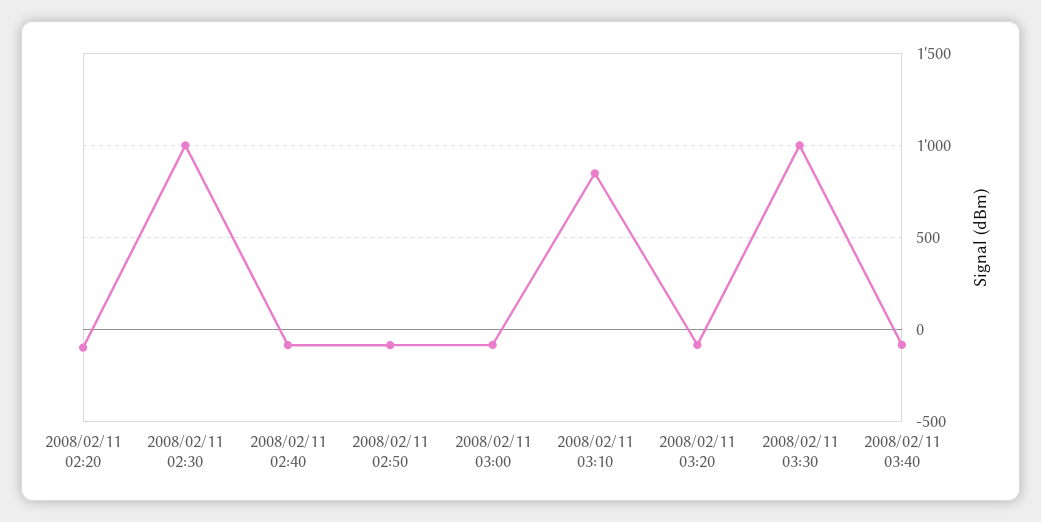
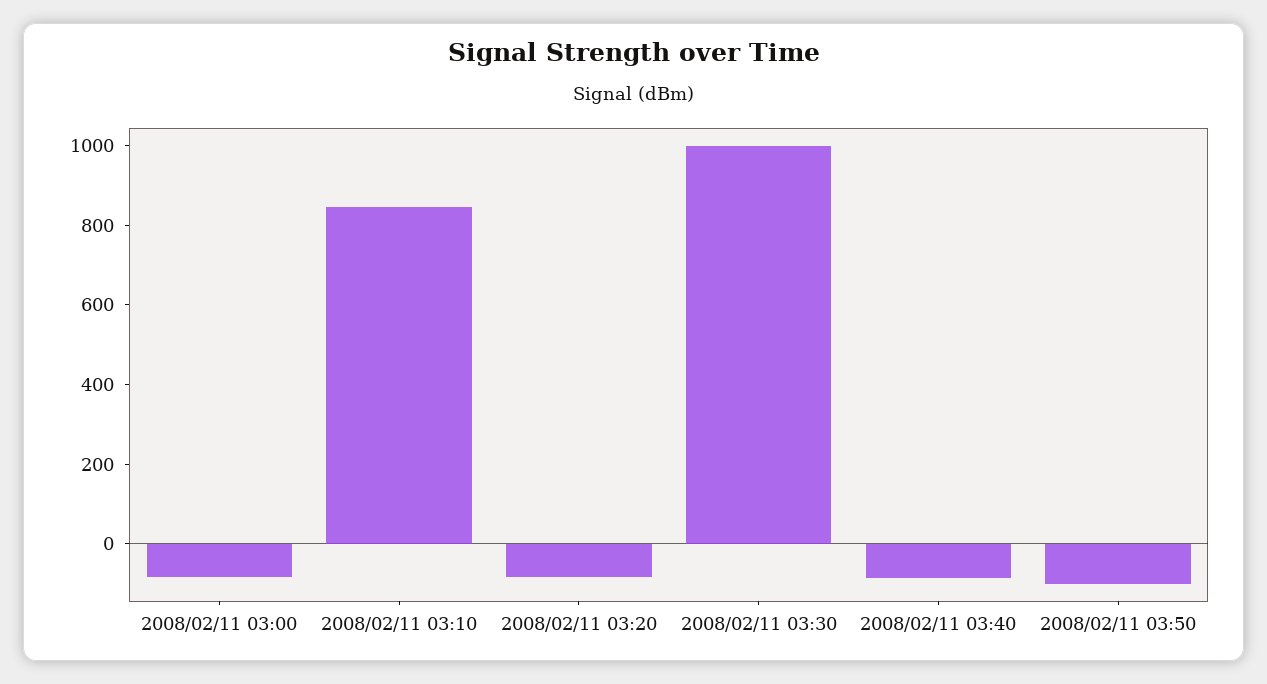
2008/02/11 02:20: -100 -> none
2008/02/11 02:30: 1000 -> none
2008/02/11 02:40: -100 -> none
2008/02/11 02:50: -100 -> none
2008/02/11 03:50: none -> -100

